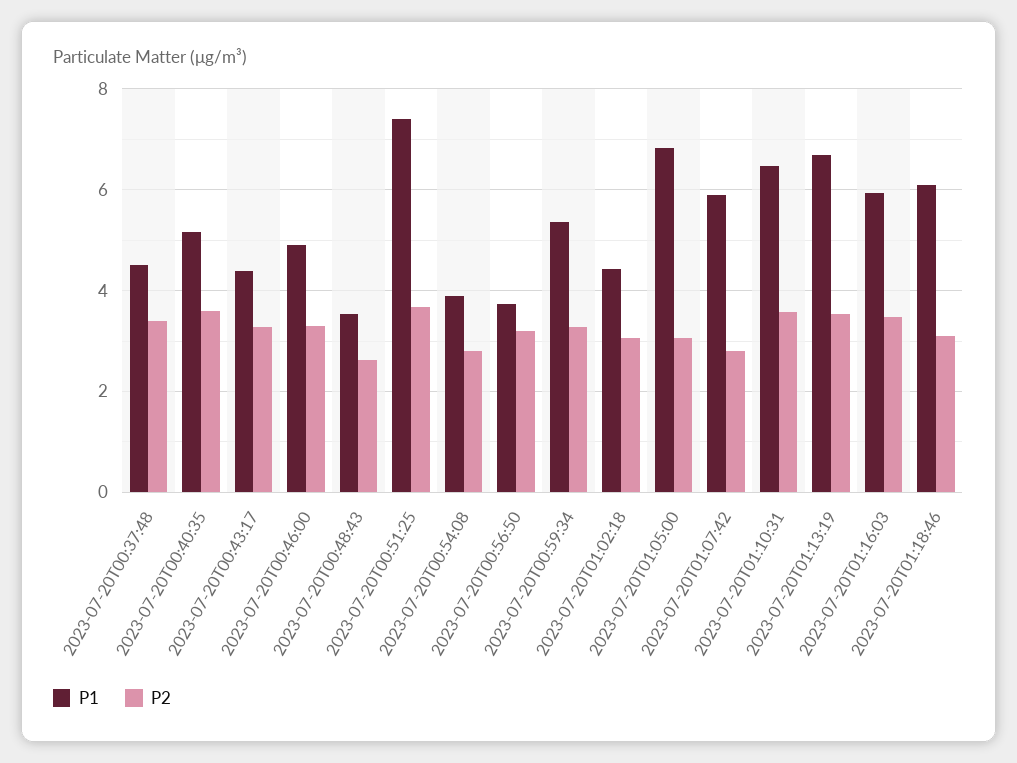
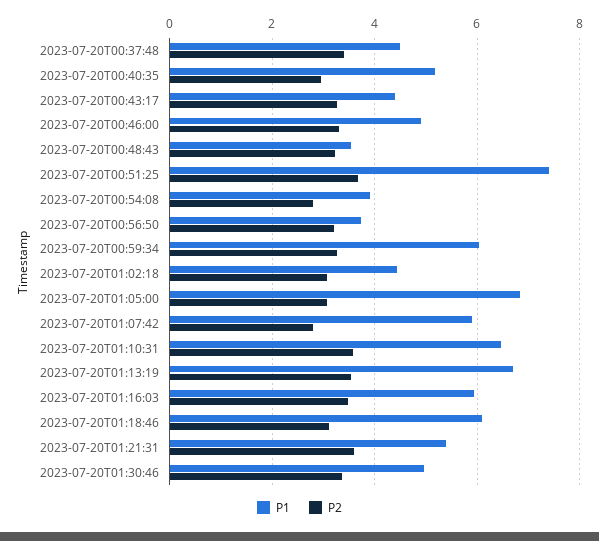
P2, 2023-07-20T00:40:35: 3.6 -> 3
P2, 2023-07-20T00:48:43: 2.6 -> 3.2
P1, 2023-07-20T00:59:34: 5.4 -> 6
P1, 2023-07-20T01:21:31: none -> 5.4
P2, 2023-07-20T01:21:31: none -> 3.6
P1, 2023-07-20T01:30:46: none -> 5
P2, 2023-07-20T01:30:46: none -> 3.4

